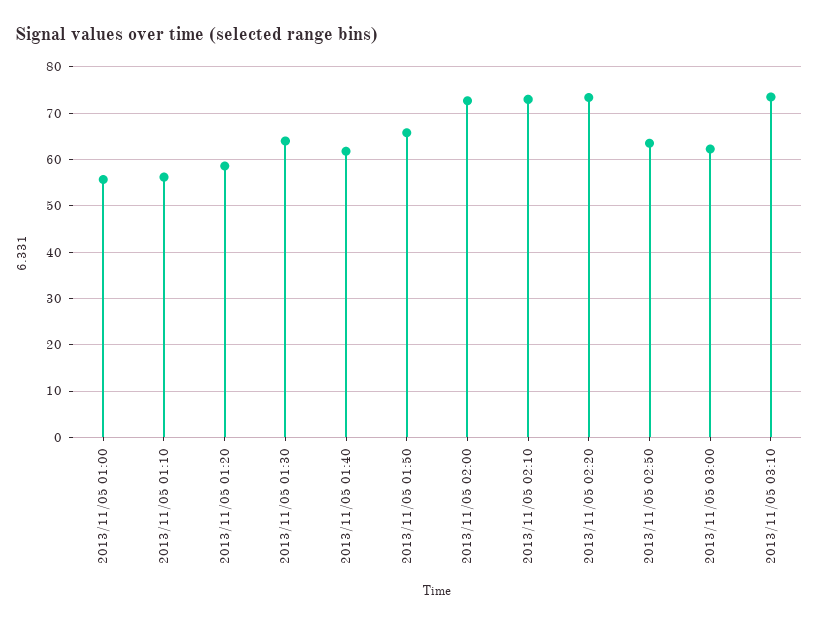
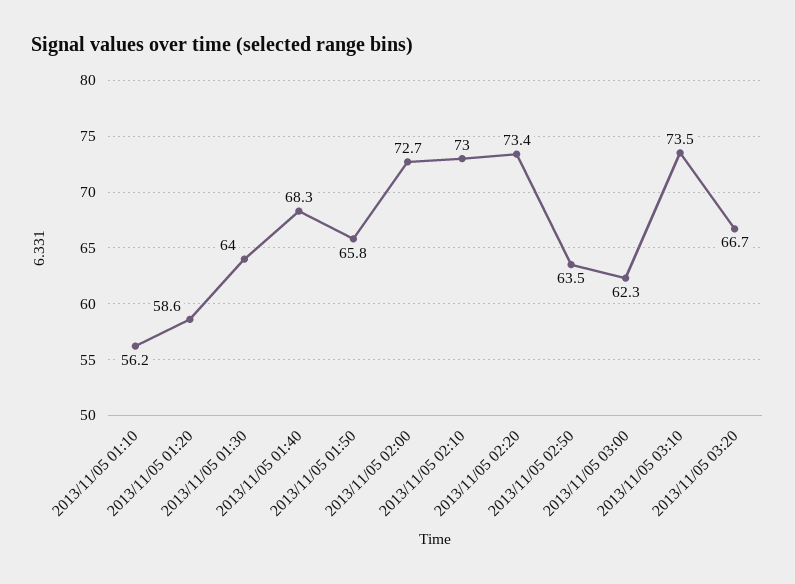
2013/11/05 01:00: 56 -> none
2013/11/05 01:40: 62 -> 68.3
2013/11/05 03:20: none -> 66.7

